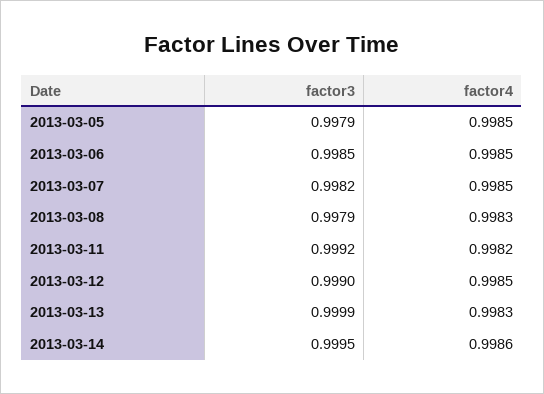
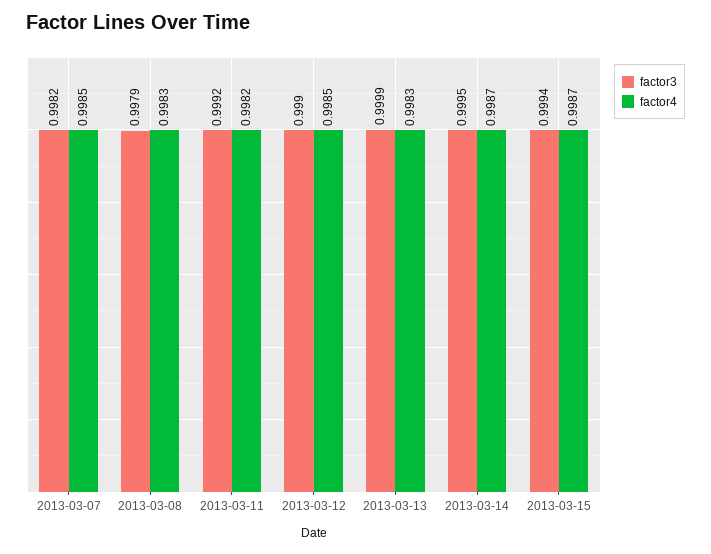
factor3, 2013-03-05: 0.9979 -> none
factor4, 2013-03-05: 0.9985 -> none
factor3, 2013-03-06: 0.9985 -> none
factor4, 2013-03-06: 0.9985 -> none
factor4, 2013-03-14: 0.9986 -> 0.9987
factor3, 2013-03-15: none -> 0.9994
factor4, 2013-03-15: none -> 0.9987

